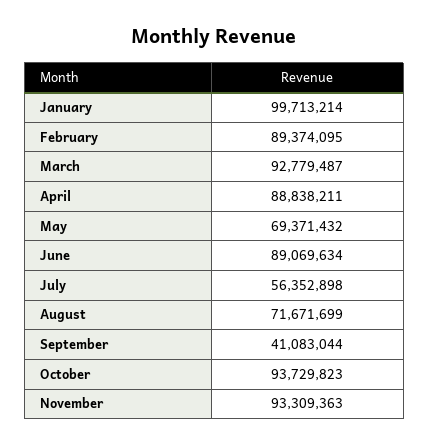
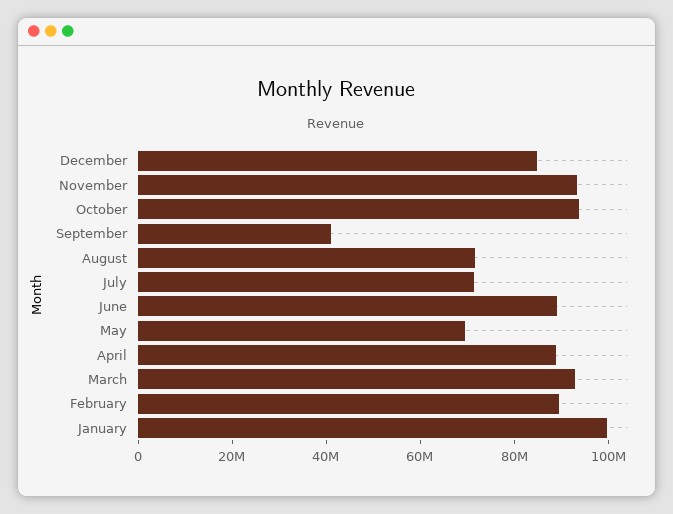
July: 56352898 -> 70000000
December: none -> 85000000

